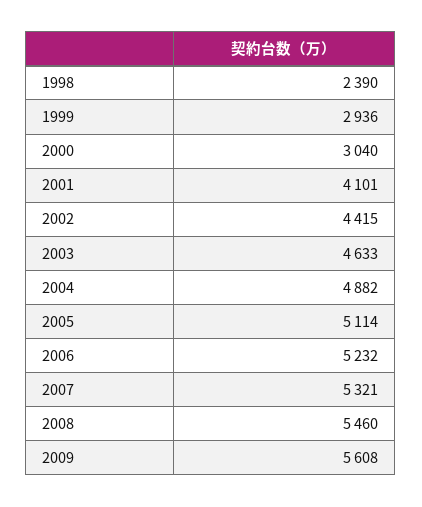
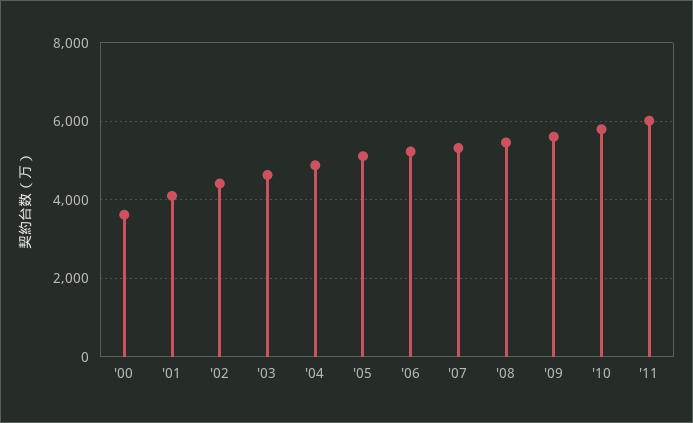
1998: 2390 -> none
1999: 2936 -> none
2000: 3040 -> 3600
'10: none -> 5800
'11: none -> 6000

